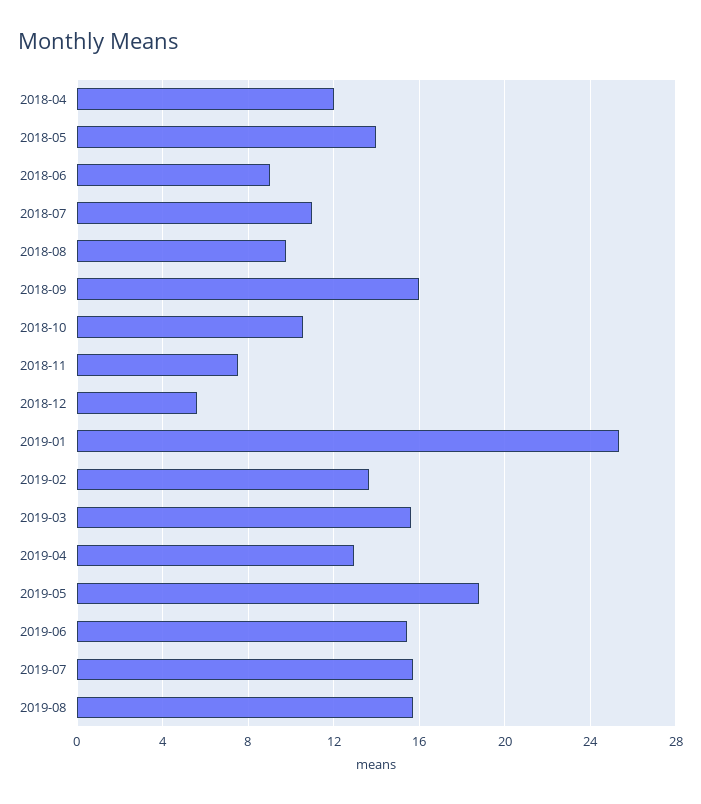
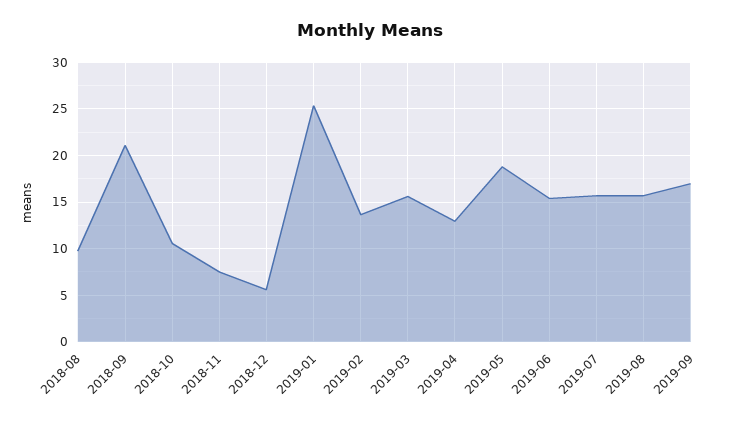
2018-04: 12 -> none
2018-05: 14 -> none
2018-06: 9 -> none
2018-07: 11 -> none
2018-09: 16 -> 21
2019-09: none -> 17

